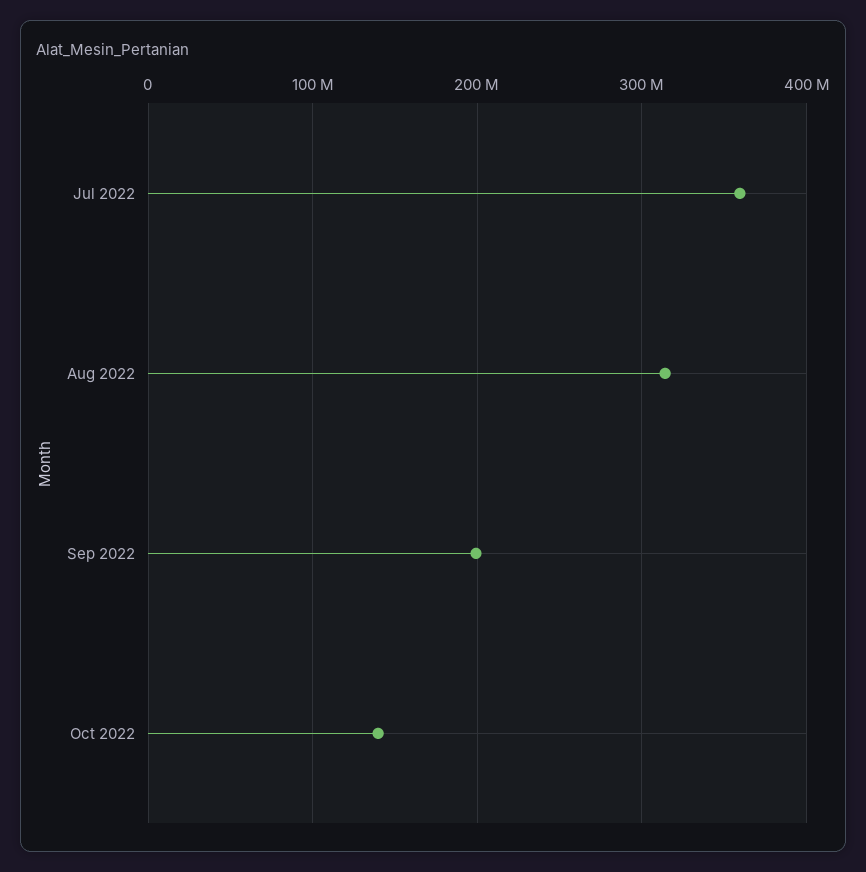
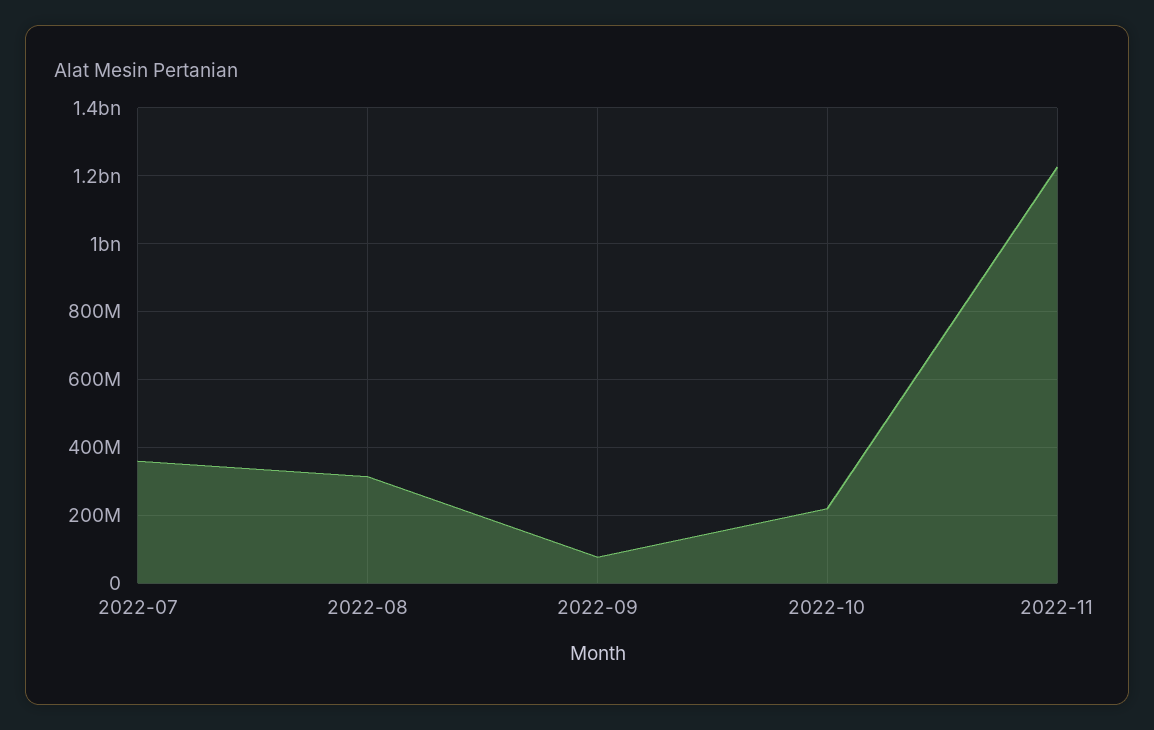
Sep 2022: 200000000 -> 80000000
Oct 2022: 140000000 -> 220000000
2022-11: none -> 1220000000

